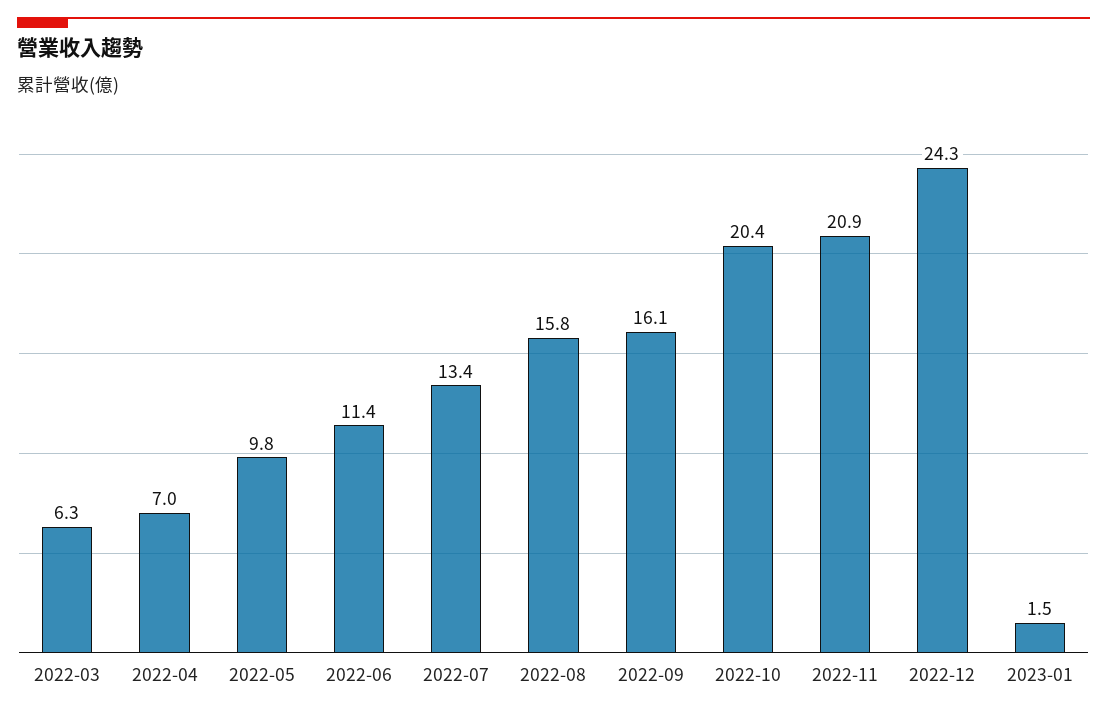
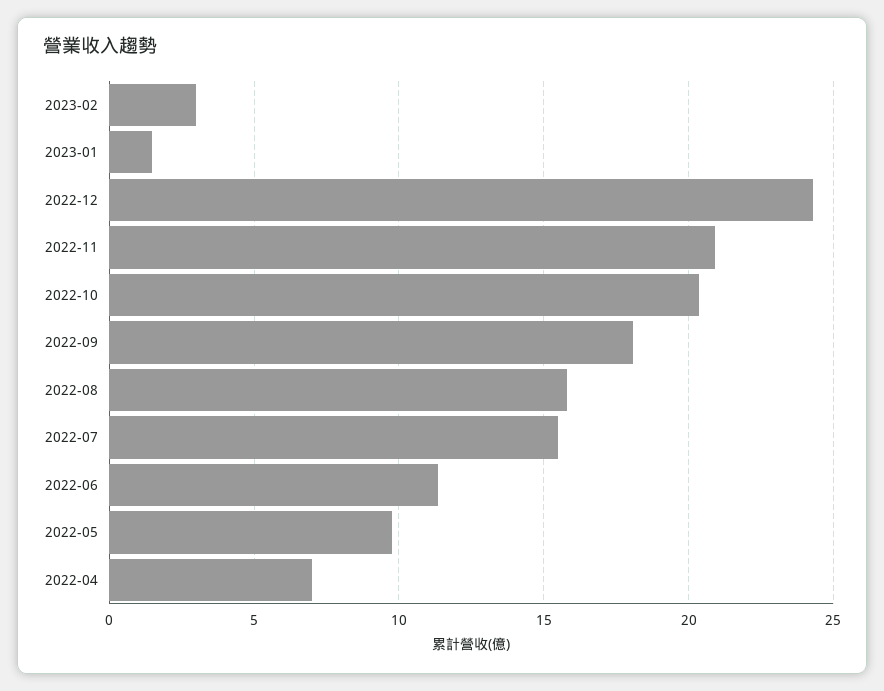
2022-03: 6.3 -> none
2022-07: 13.4 -> 15.5
2022-09: 16.1 -> 18
2023-02: none -> 3

